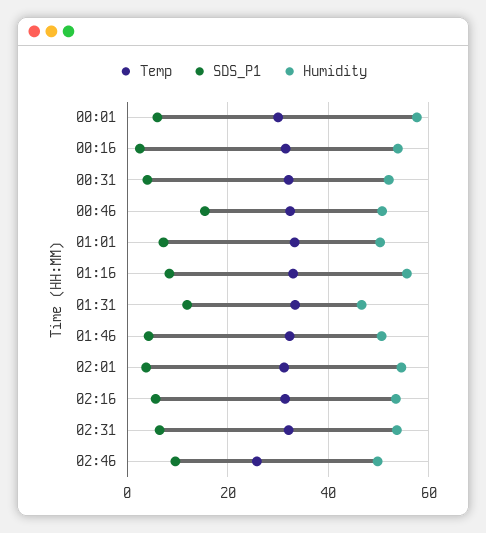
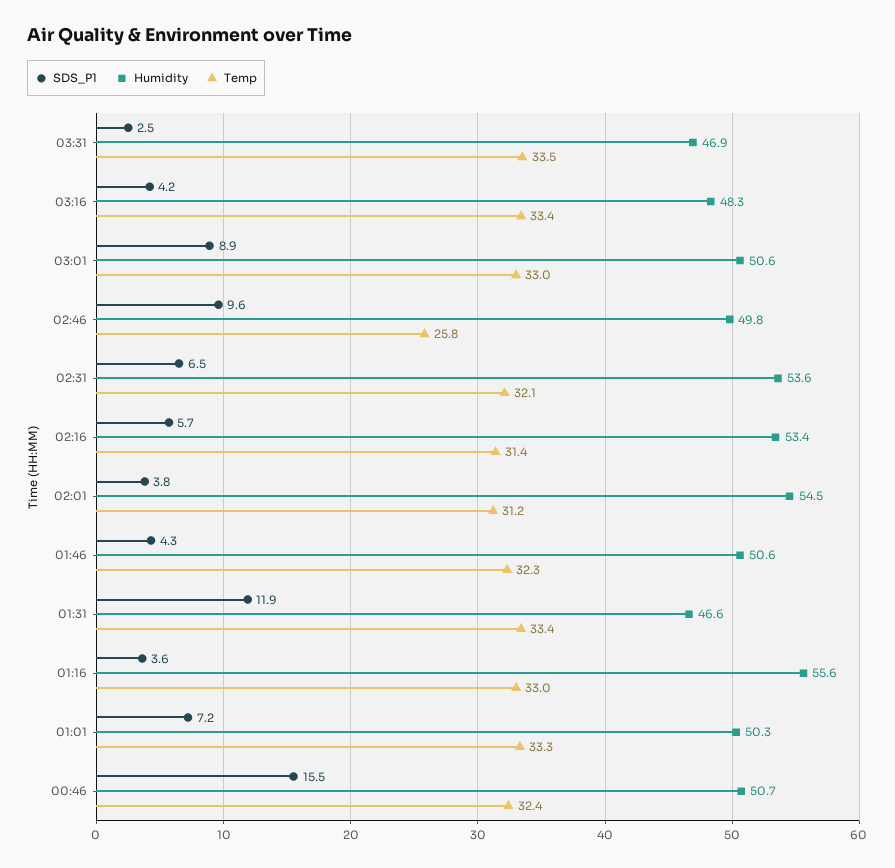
Temp, 00:01: 30 -> none
SDS_P1, 00:01: 6 -> none
Humidity, 00:01: 58 -> none
Temp, 00:16: 32 -> none
SDS_P1, 00:16: 2 -> none
Humidity, 00:16: 54 -> none
Temp, 00:31: 32 -> none
SDS_P1, 00:31: 4 -> none
Humidity, 00:31: 52 -> none
SDS_P1, 01:16: 8 -> 3.6
SDS_P1, 03:31: none -> 2.5
Humidity, 03:31: none -> 46.9
Temp, 03:31: none -> 33.5
SDS_P1, 03:16: none -> 4.2
Humidity, 03:16: none -> 48.3
Temp, 03:16: none -> 33.4
SDS_P1, 03:01: none -> 8.9
Humidity, 03:01: none -> 50.6
Temp, 03:01: none -> 33

